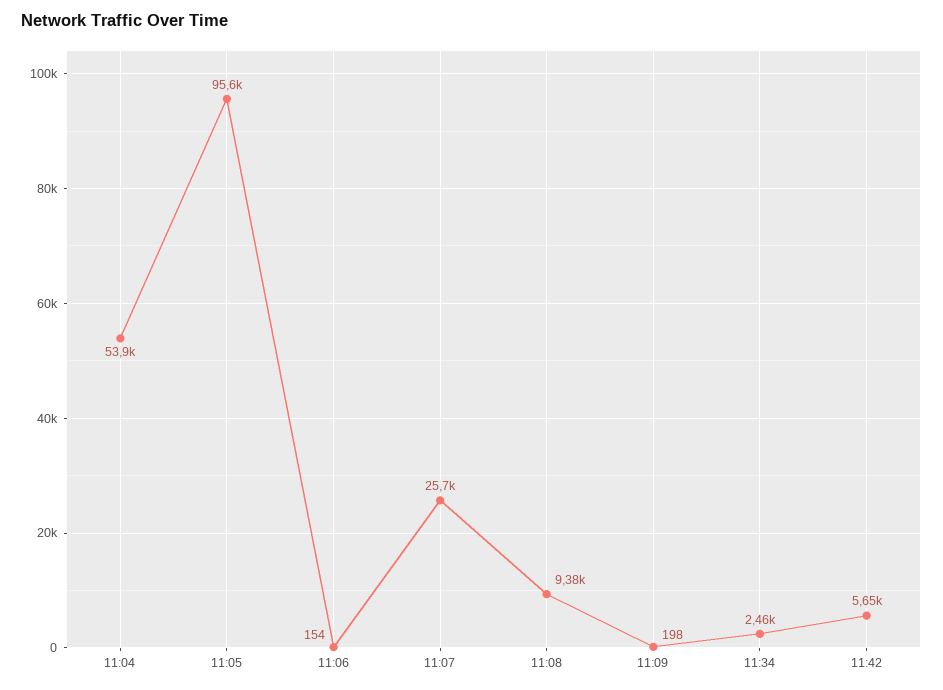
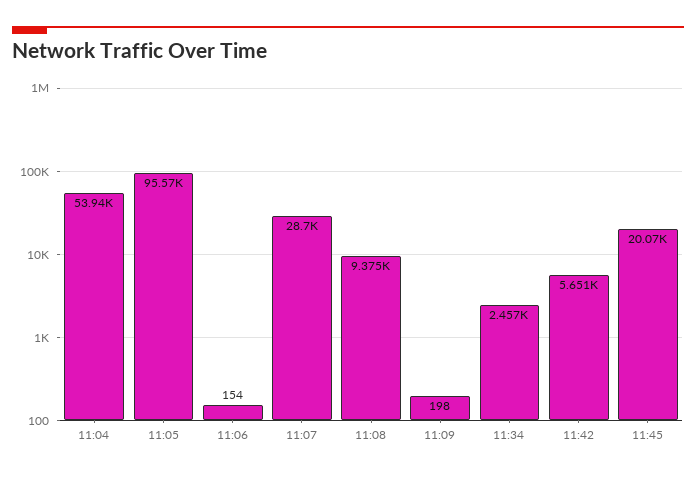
11:07: 25700 -> 28700
11:45: none -> 20070

